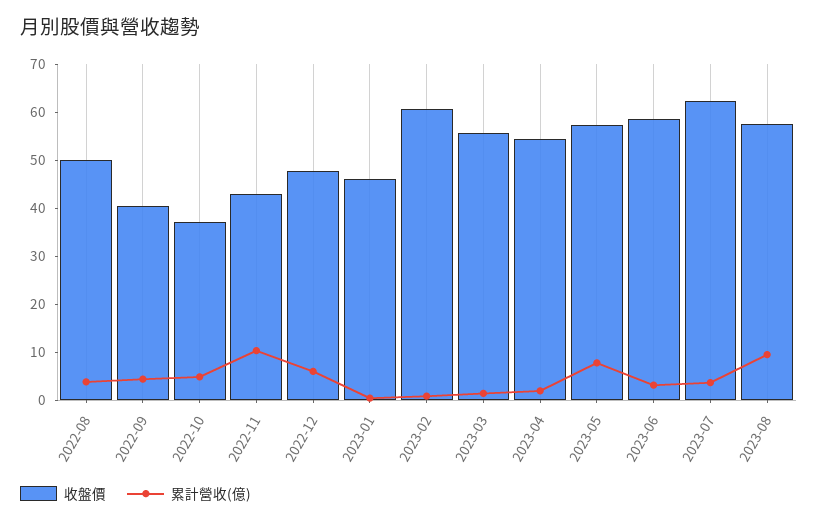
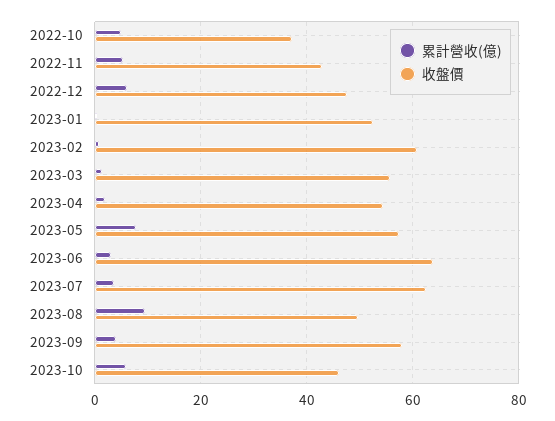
收盤價, 2022-08: 50 -> none
累計營收(億), 2022-08: 4 -> none
收盤價, 2022-09: 40 -> none
累計營收(億), 2022-09: 4 -> none
累計營收(億), 2022-11: 10 -> 6
收盤價, 2023-01: 46 -> 52
收盤價, 2023-06: 58 -> 64
收盤價, 2023-08: 58 -> 50
累計營收(億), 2023-09: none -> 4
收盤價, 2023-09: none -> 58
累計營收(億), 2023-10: none -> 6
收盤價, 2023-10: none -> 46

